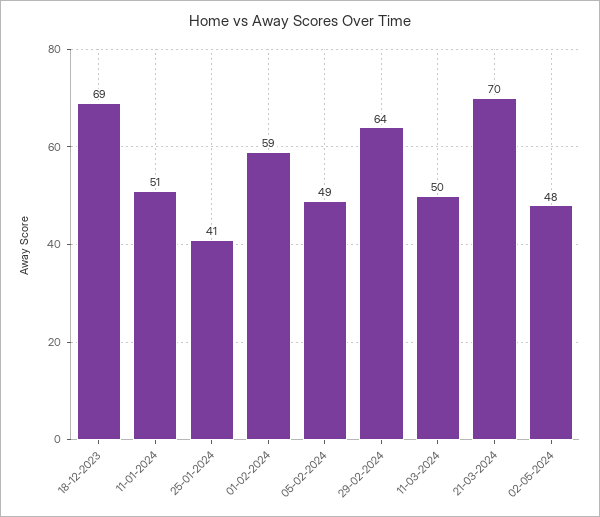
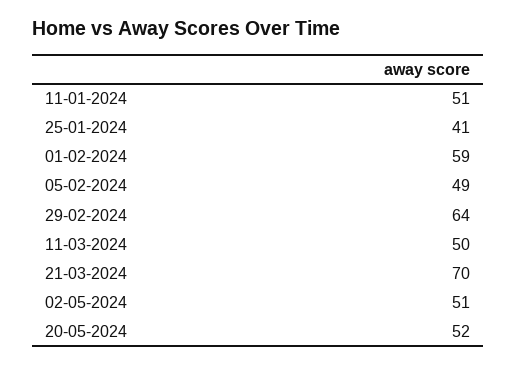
18-12-2023: 69 -> none
02-05-2024: 48 -> 51
20-05-2024: none -> 52

